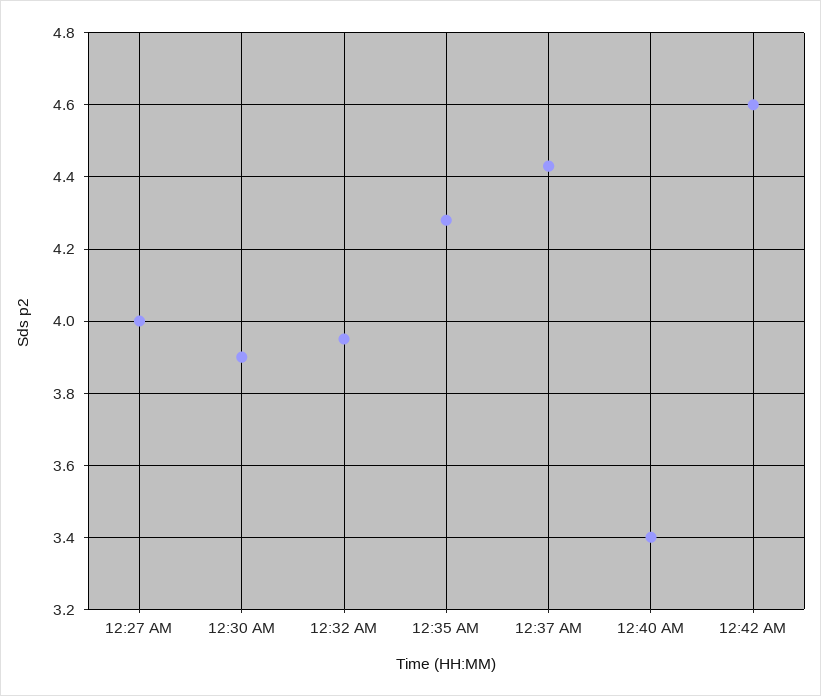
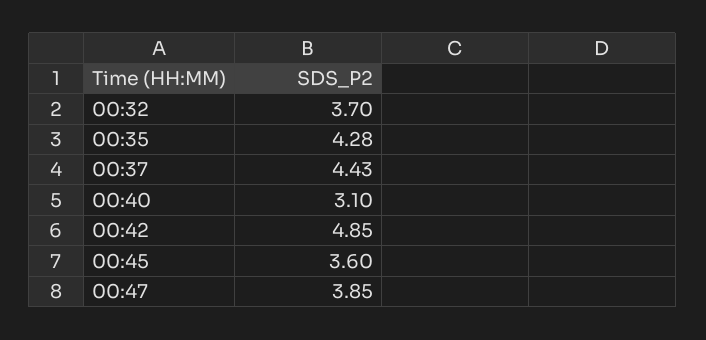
12:27 AM: 4 -> none
12:30 AM: 3.9 -> none
12:32 AM: 3.95 -> 3.7
12:40 AM: 3.4 -> 3.1
12:42 AM: 4.6 -> 4.85
00:45: none -> 3.6
00:47: none -> 3.85

